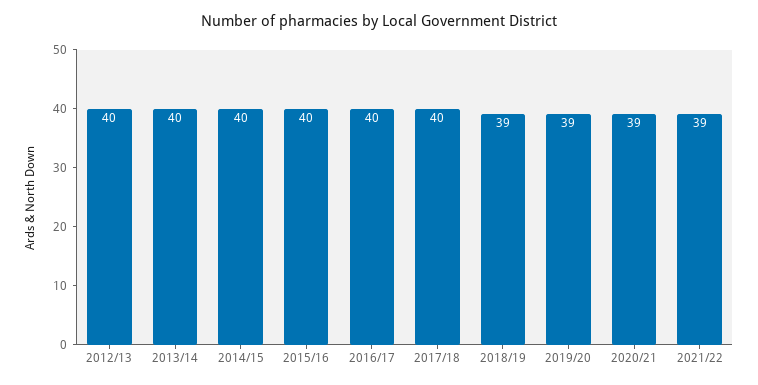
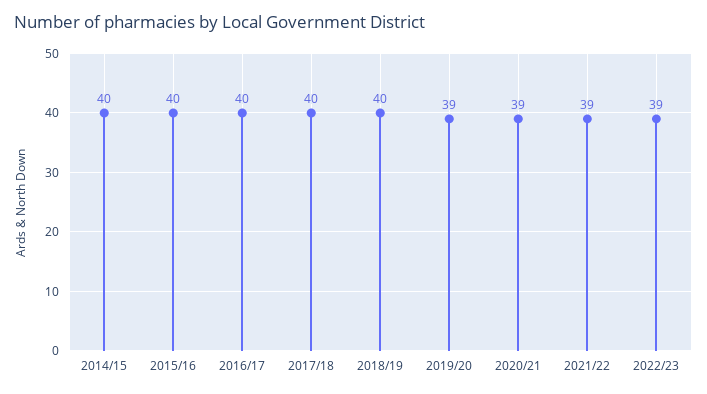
2012/13: 40 -> none
2013/14: 40 -> none
2018/19: 39 -> 40
2022/23: none -> 39

